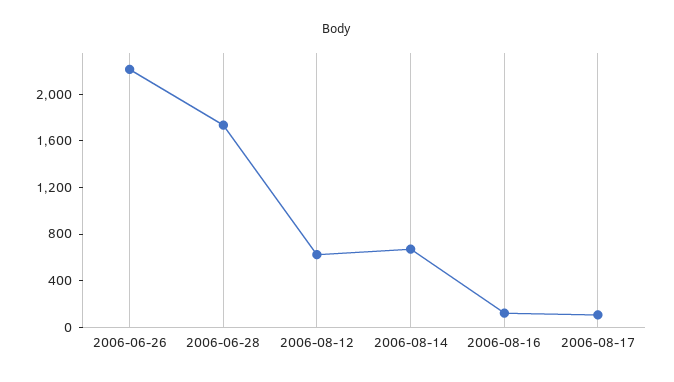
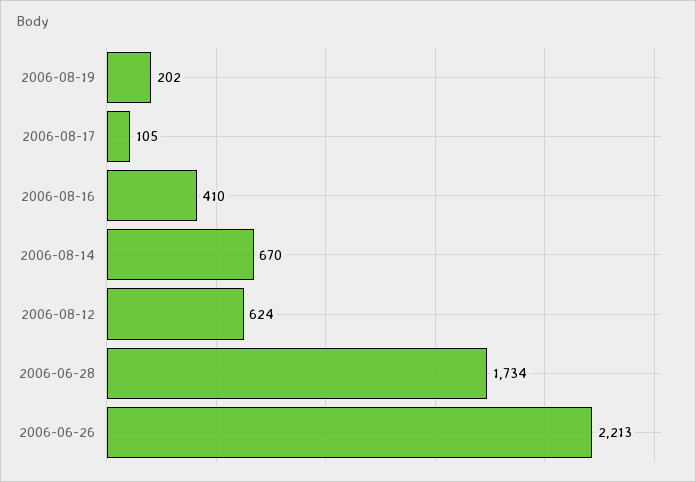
2006-08-16: 100 -> 410
2006-08-19: none -> 202

